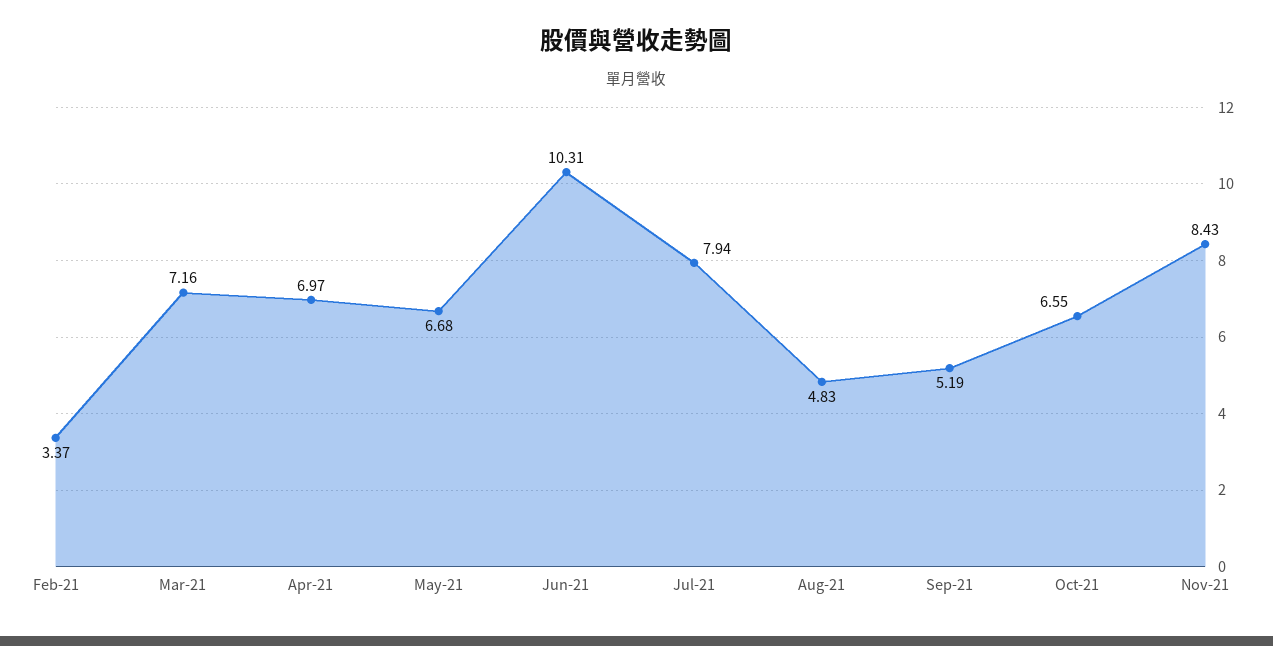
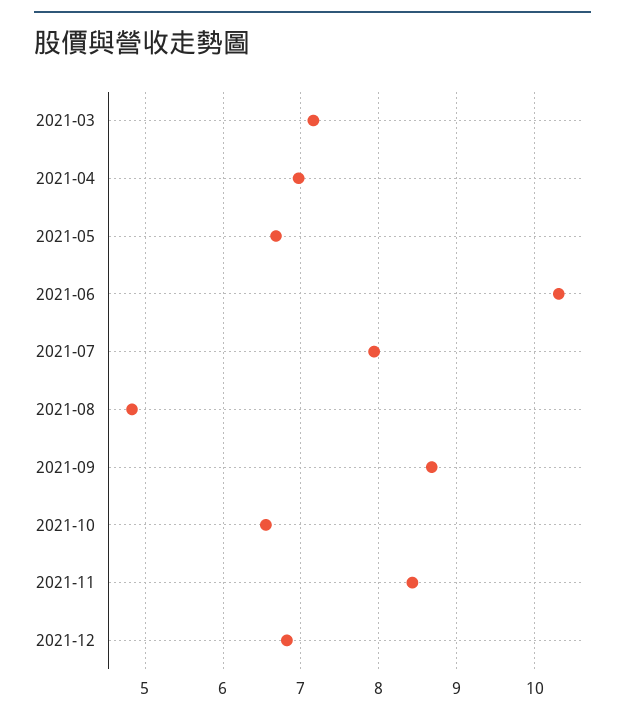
Feb-21: 3.37 -> none
Sep-21: 5.19 -> 8.7
2021-12: none -> 6.8

